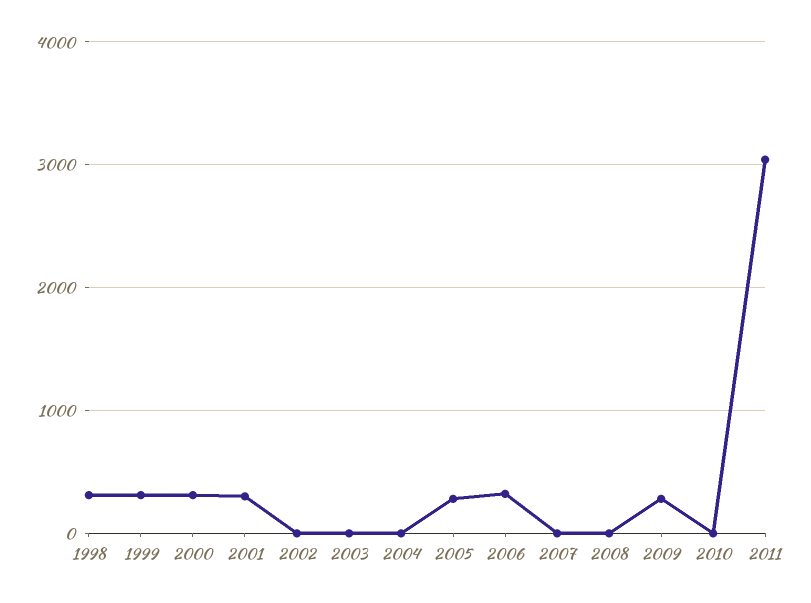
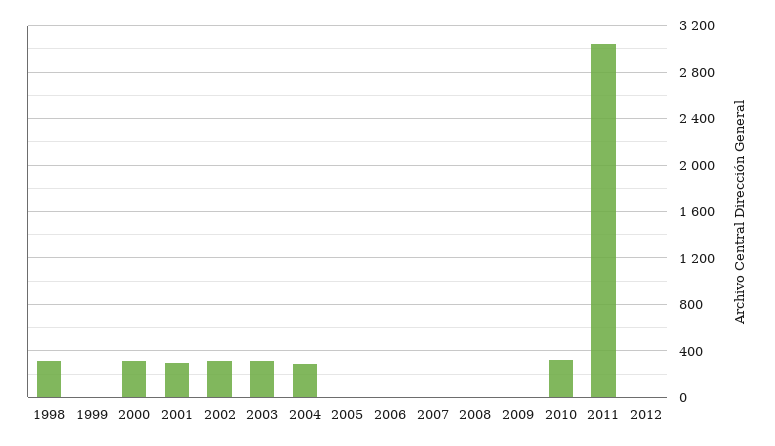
1999: 300 -> 0
2002: 0 -> 300
2003: 0 -> 300
2004: 0 -> 300
2005: 300 -> 0
2006: 300 -> 0
2009: 300 -> 0
2010: 0 -> 300
2012: none -> 0

